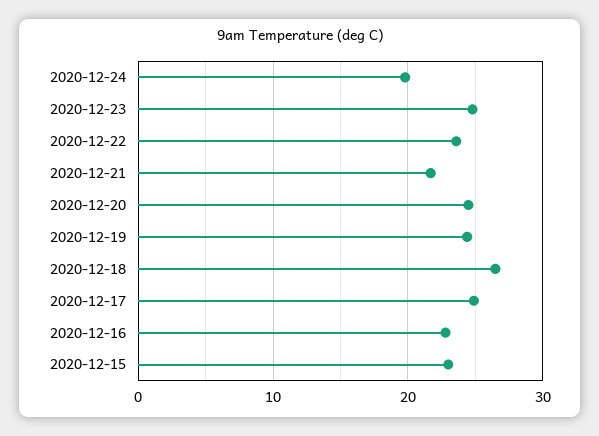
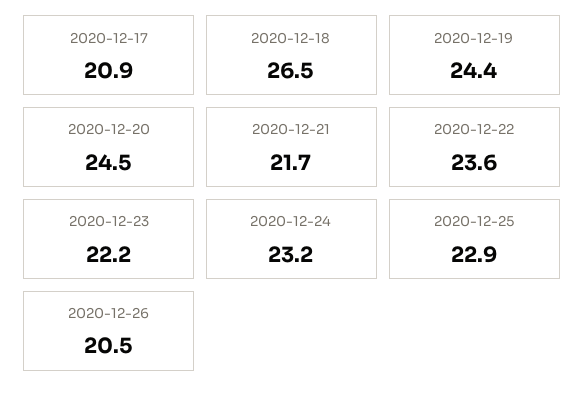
2020-12-24: 20 -> 23.2
2020-12-23: 25 -> 22.2
2020-12-17: 25 -> 20.9
2020-12-16: 23 -> none
2020-12-15: 23 -> none
2020-12-25: none -> 22.9
2020-12-26: none -> 20.5

